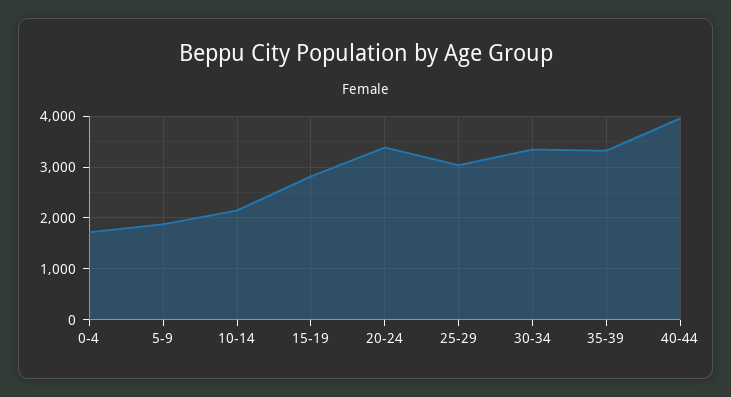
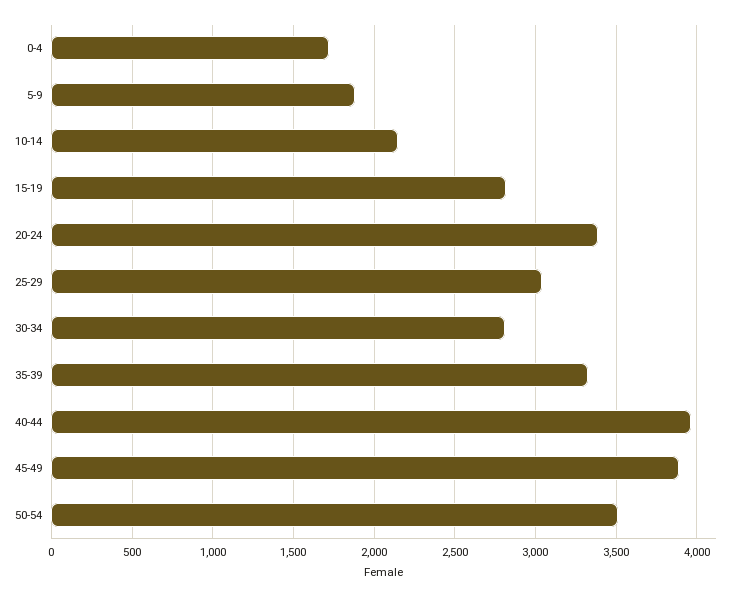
30-34: 3400 -> 2800
45-49: none -> 3900
50-54: none -> 3500

